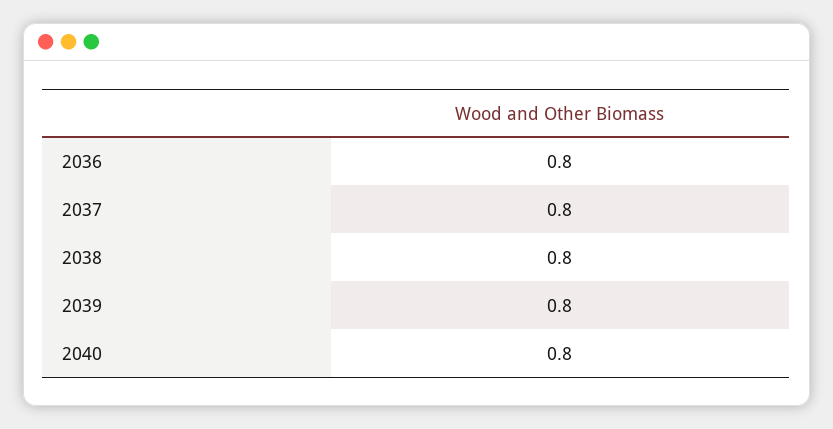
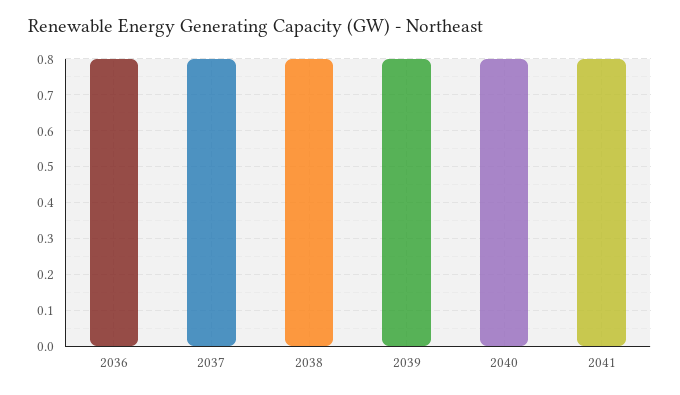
2041: none -> 0.8

